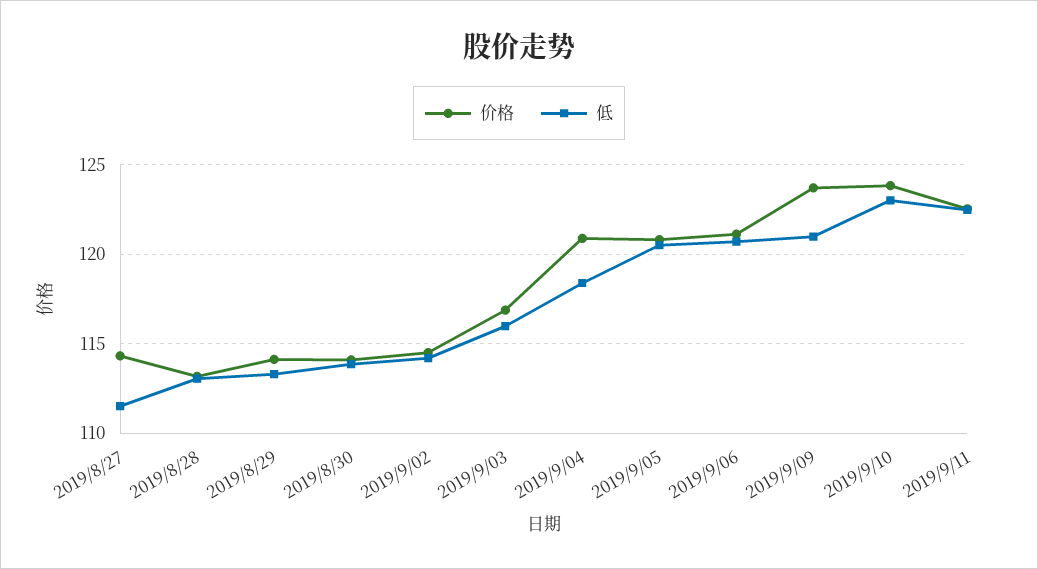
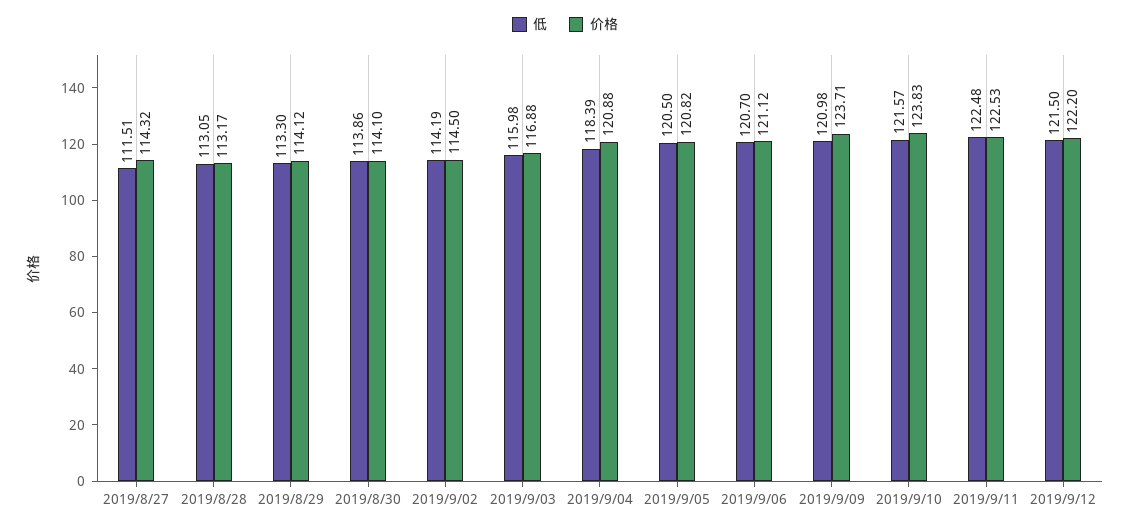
低, 2019/9/10: 123 -> 121.57
低, 2019/9/12: none -> 121.5
价格, 2019/9/12: none -> 122.2

